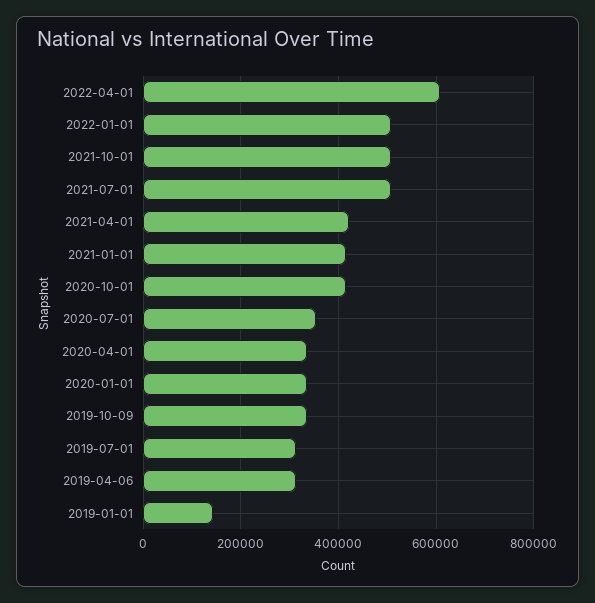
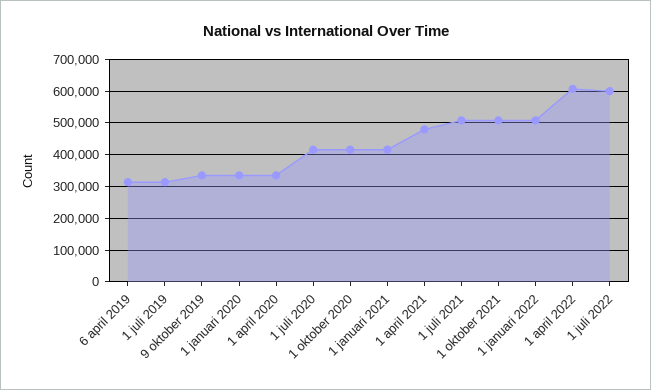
2021-04-01: 420000 -> 480000
2020-07-01: 360000 -> 420000
2019-01-01: 140000 -> none
1 juli 2022: none -> 600000

